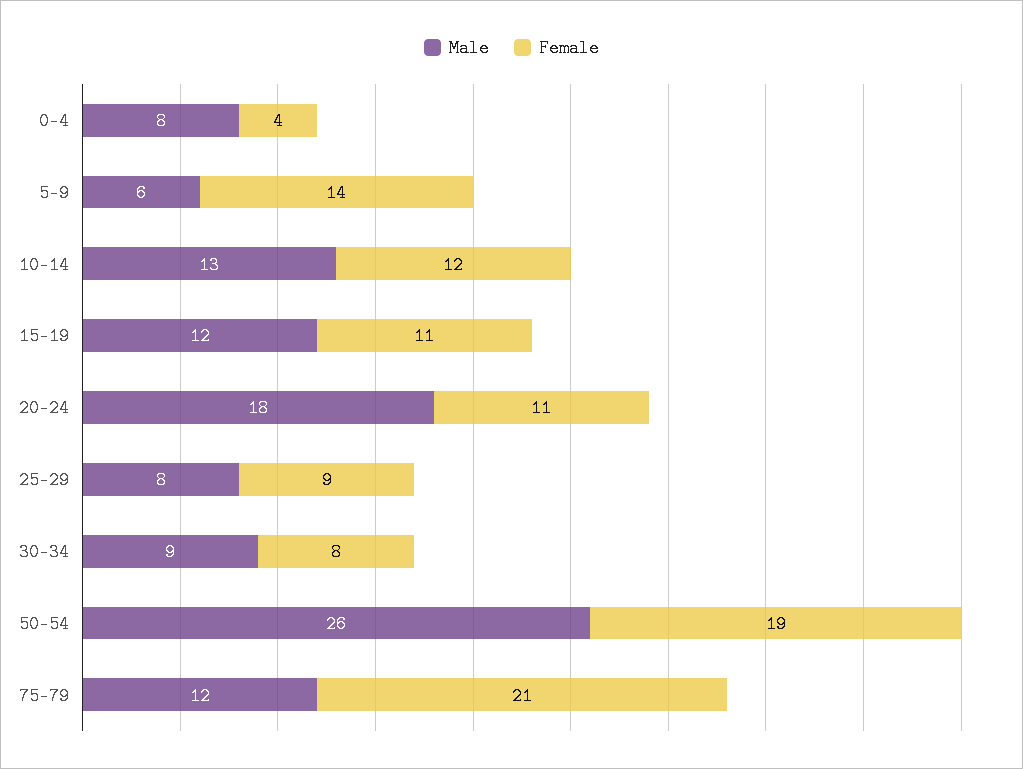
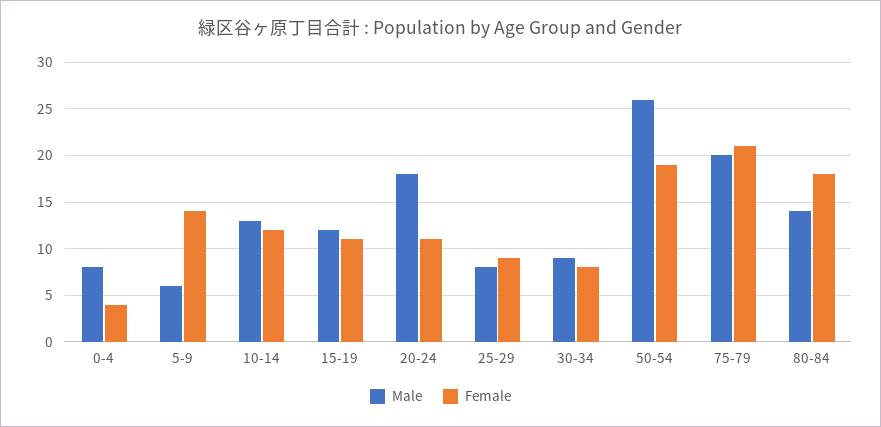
Male, 75-79: 12 -> 20
Male, 80-84: none -> 14
Female, 80-84: none -> 18

